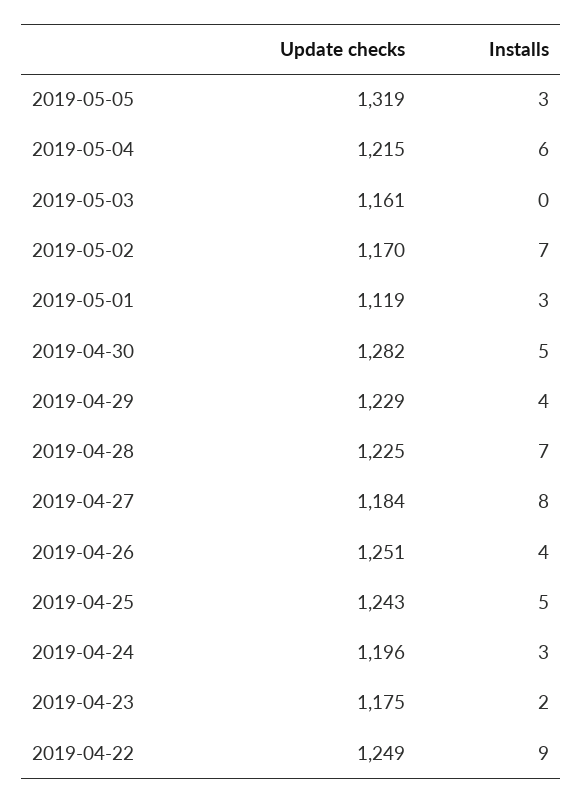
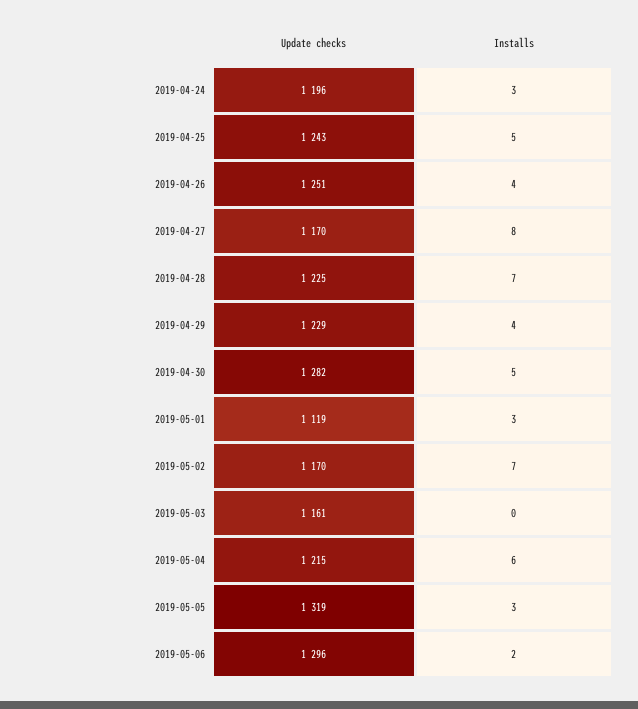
Update checks, 2019-04-27: 1184 -> 1170
Update checks, 2019-04-23: 1175 -> none
Installs, 2019-04-23: 2 -> none
Update checks, 2019-04-22: 1249 -> none
Installs, 2019-04-22: 9 -> none
Update checks, 2019-05-06: none -> 1296
Installs, 2019-05-06: none -> 2

